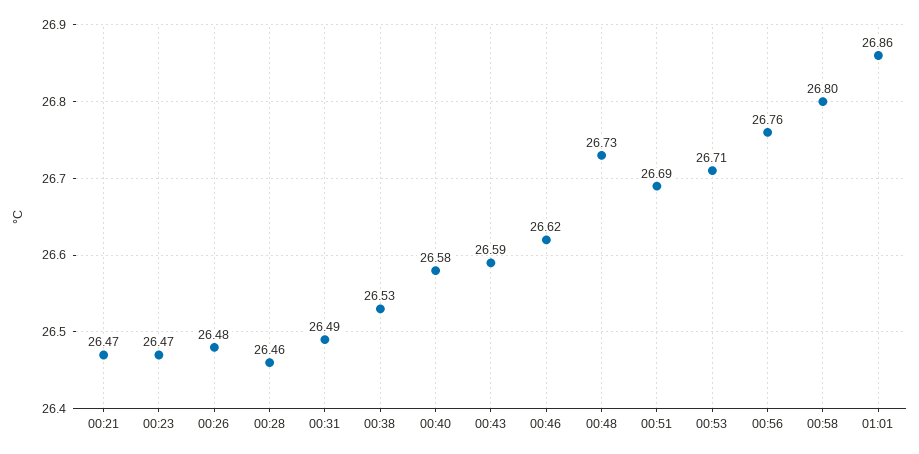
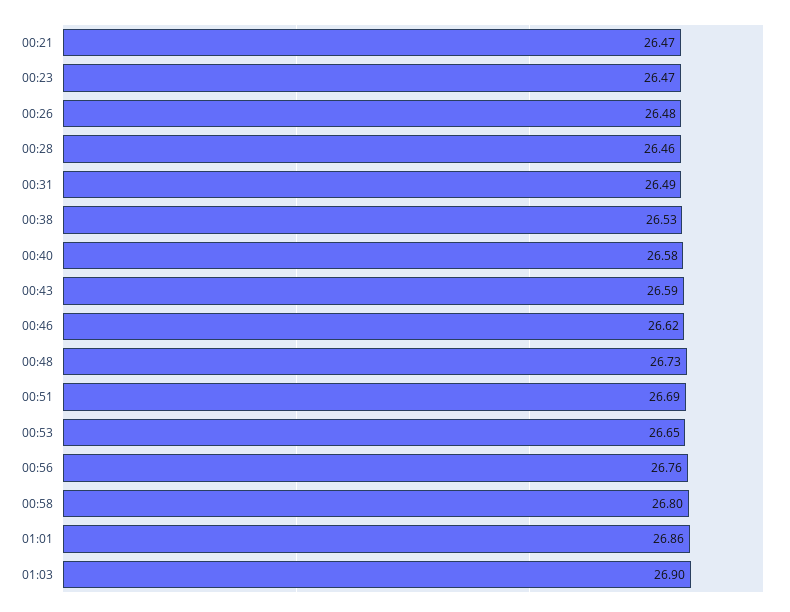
00:53: 26.71 -> 26.65
01:03: none -> 26.9

